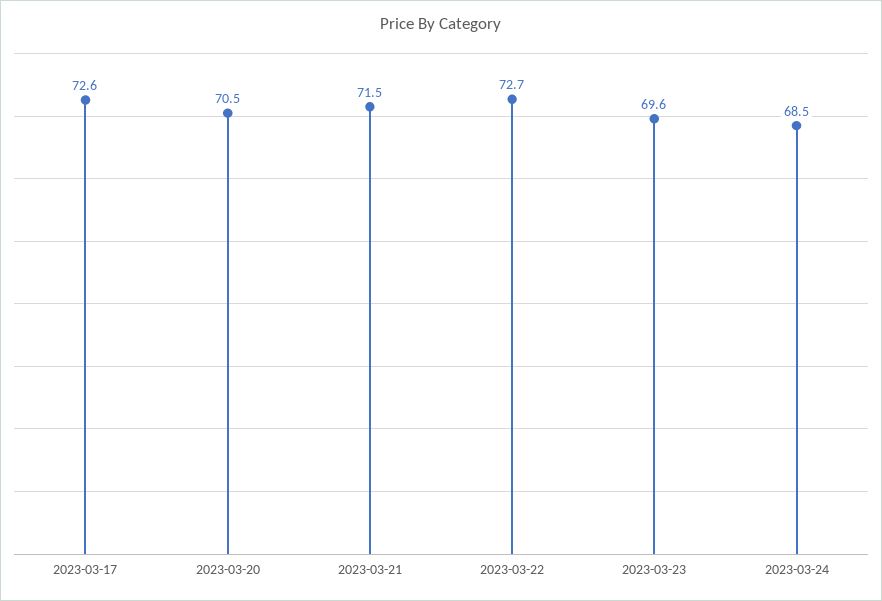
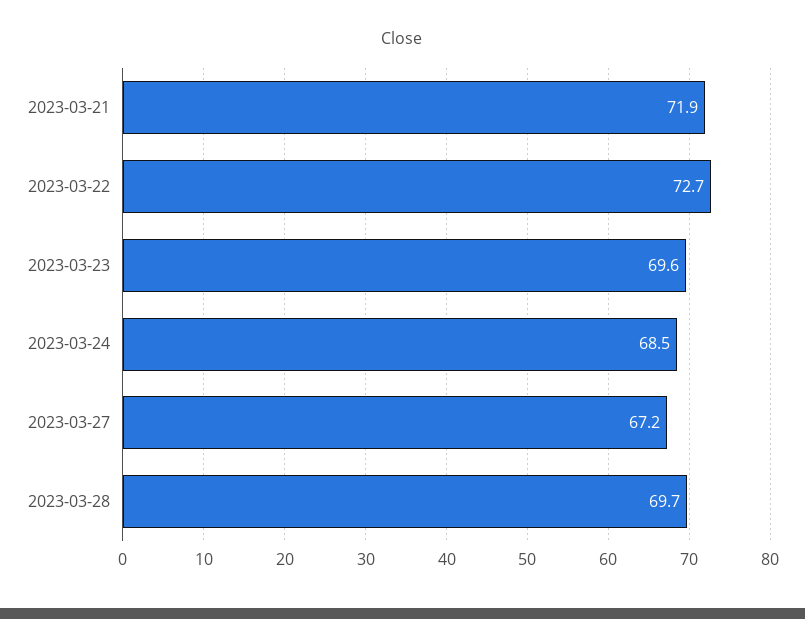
2023-03-17: 72.6 -> none
2023-03-20: 70.5 -> none
2023-03-21: 71.5 -> 71.9
2023-03-27: none -> 67.2
2023-03-28: none -> 69.7

